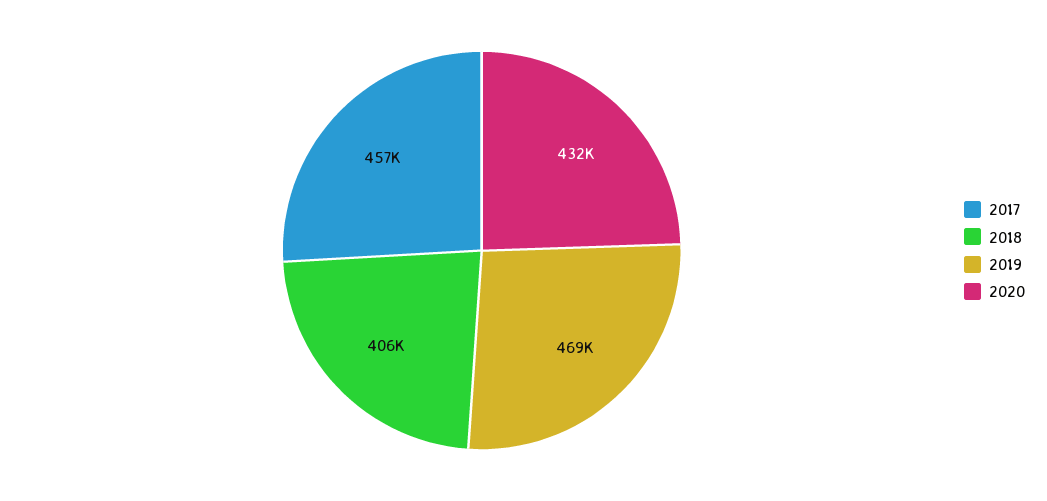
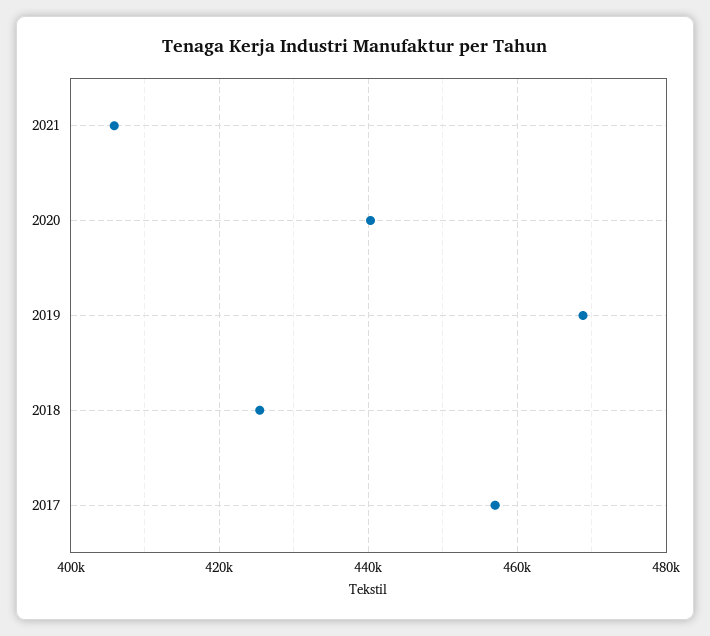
2018: 406000 -> 426000
2020: 432000 -> 440000
2021: none -> 406000

